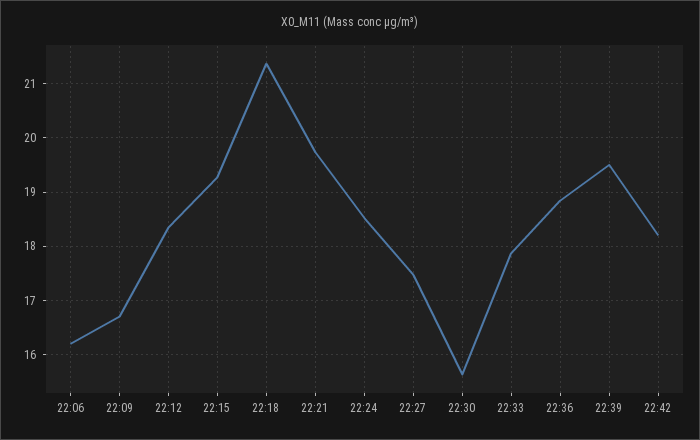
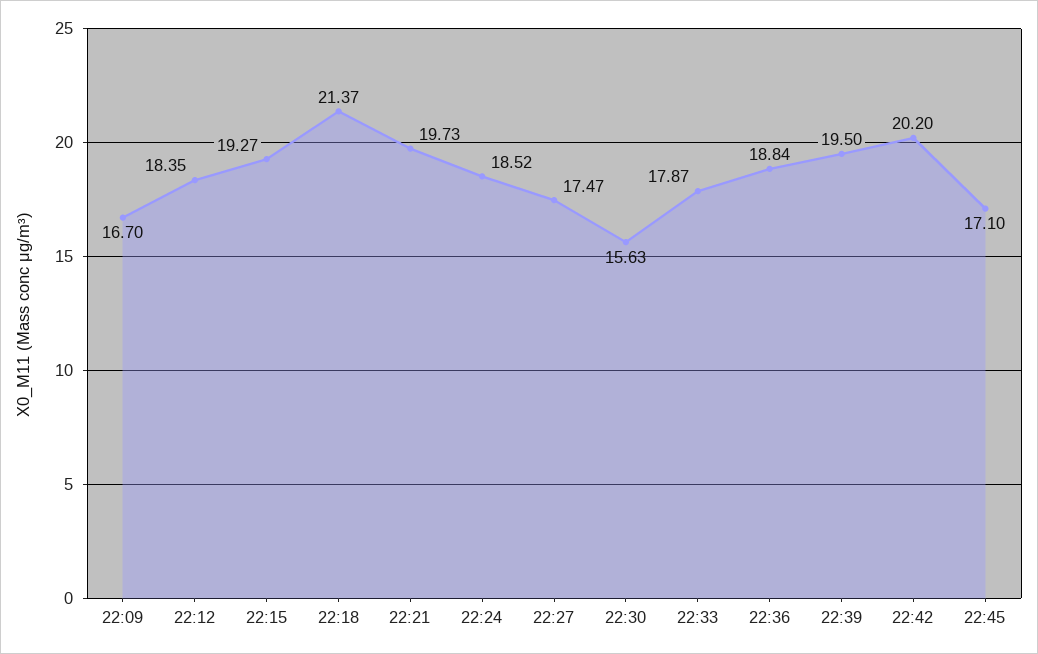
22:06: 16.2 -> none
22:42: 18.2 -> 20.2
22:45: none -> 17.1

